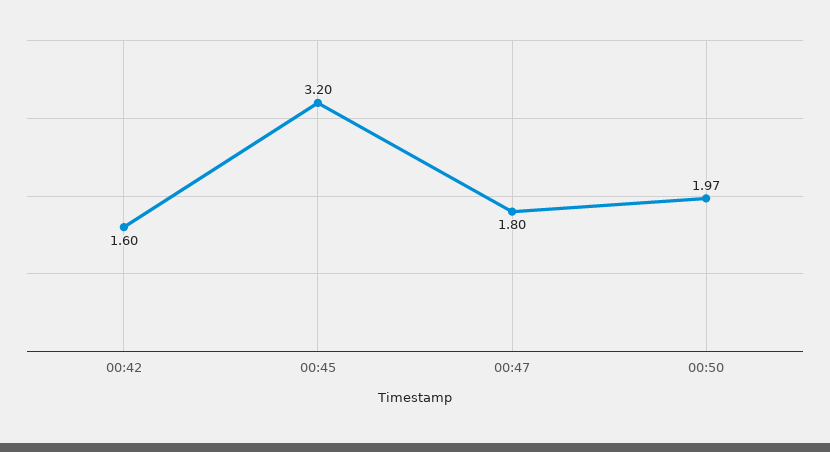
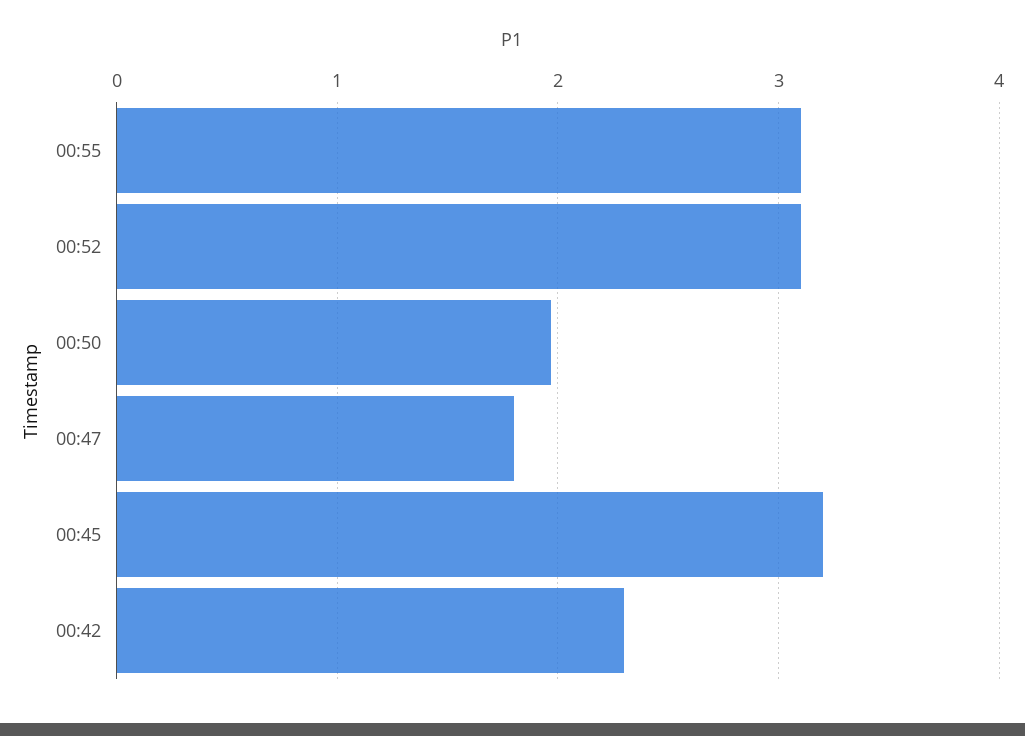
00:42: 1.6 -> 2.3
00:55: none -> 3.1
00:52: none -> 3.1

